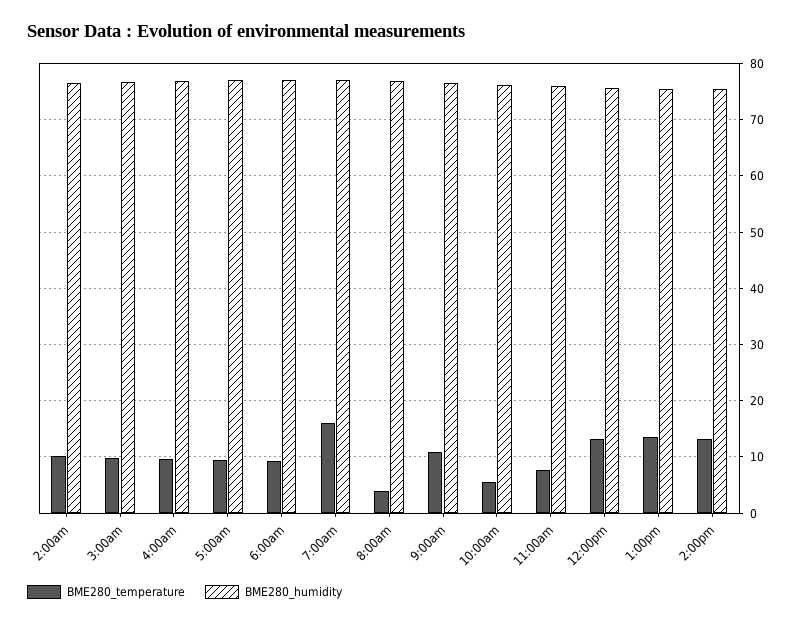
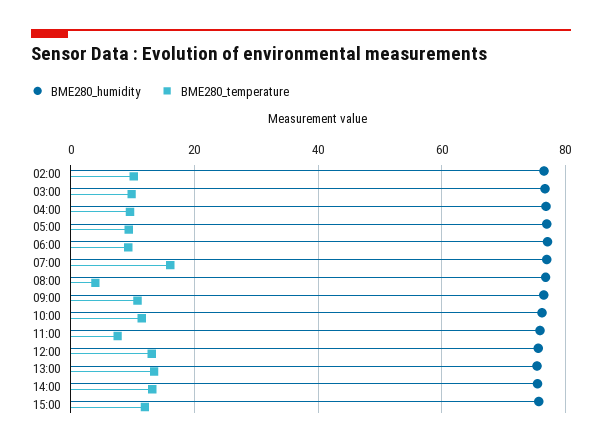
BME280_temperature, 10:00am: 6 -> 12
BME280_humidity, 15:00: none -> 76
BME280_temperature, 15:00: none -> 12

